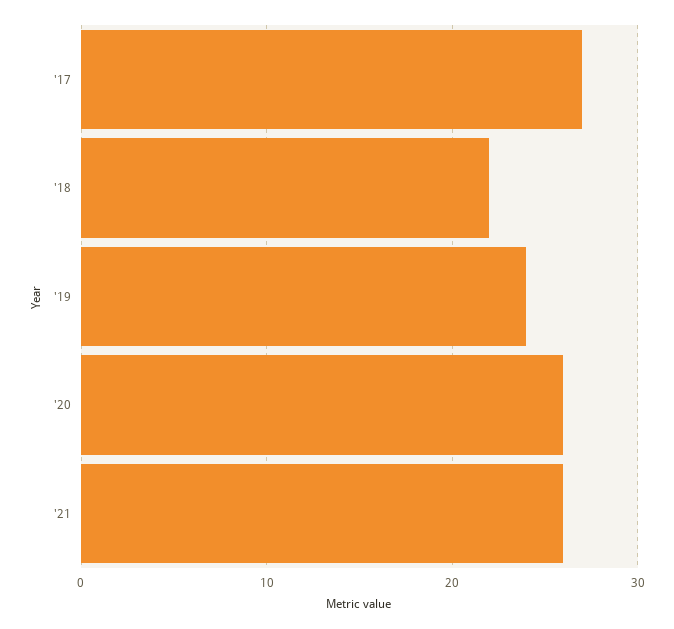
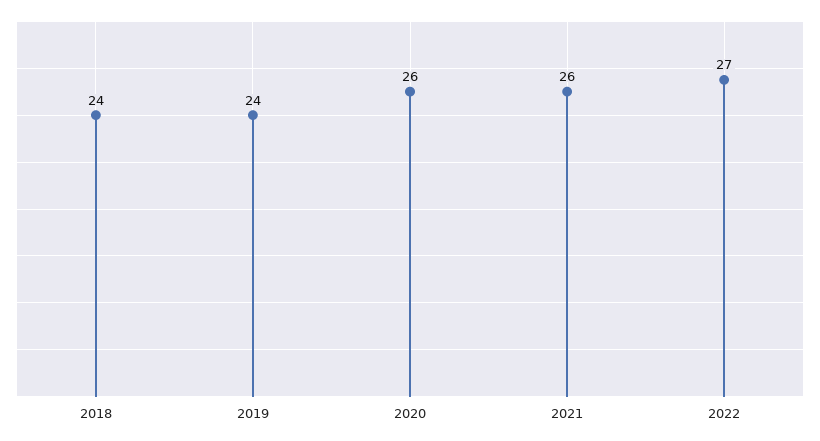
'17: 27 -> none
'18: 22 -> 24
2022: none -> 27

